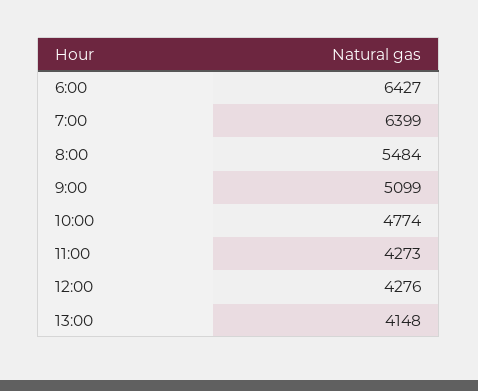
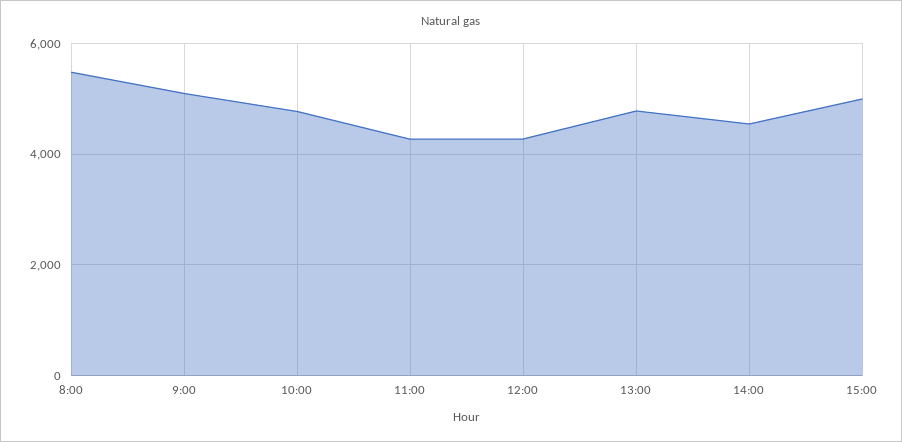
6:00: 6427 -> none
7:00: 6399 -> none
13:00: 4148 -> 4800
14:00: none -> 4600
15:00: none -> 5000

